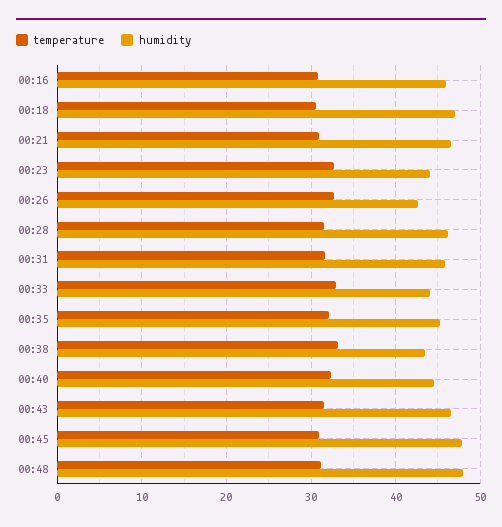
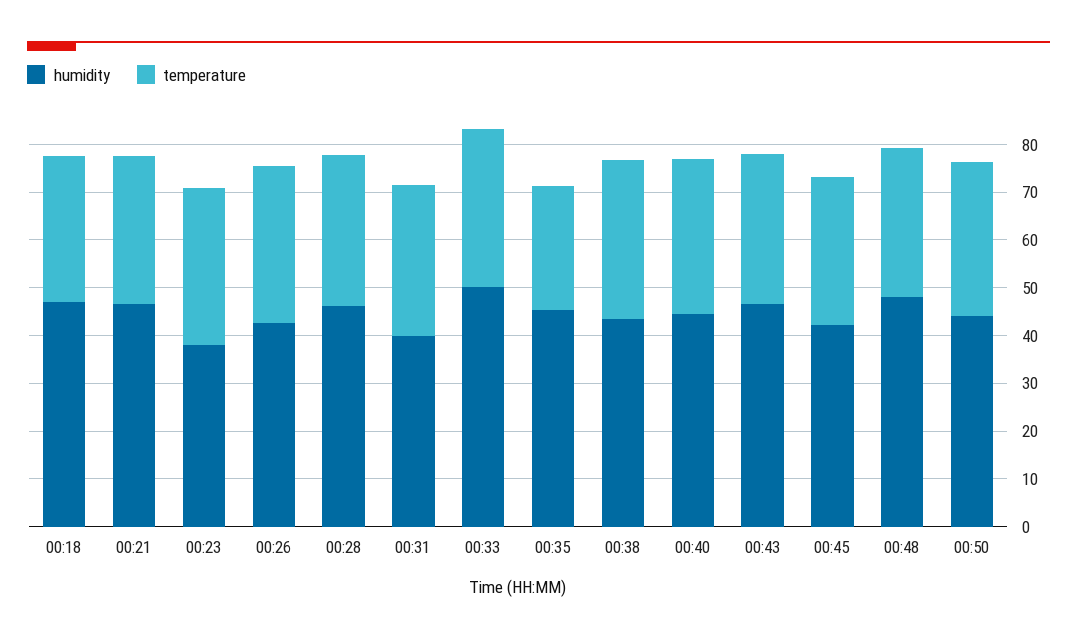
temperature, 00:16: 31 -> none
humidity, 00:16: 46 -> none
humidity, 00:23: 44 -> 38
humidity, 00:31: 46 -> 40
humidity, 00:33: 44 -> 50
temperature, 00:35: 32 -> 26
humidity, 00:45: 48 -> 42
humidity, 00:50: none -> 44
temperature, 00:50: none -> 32

